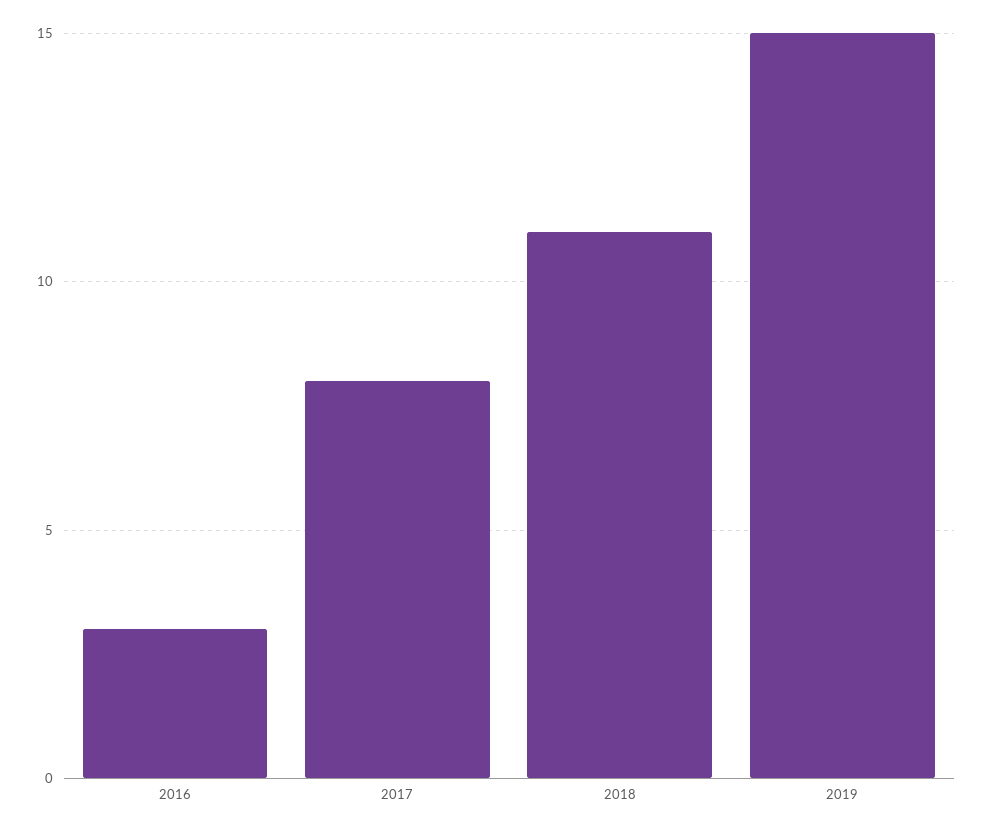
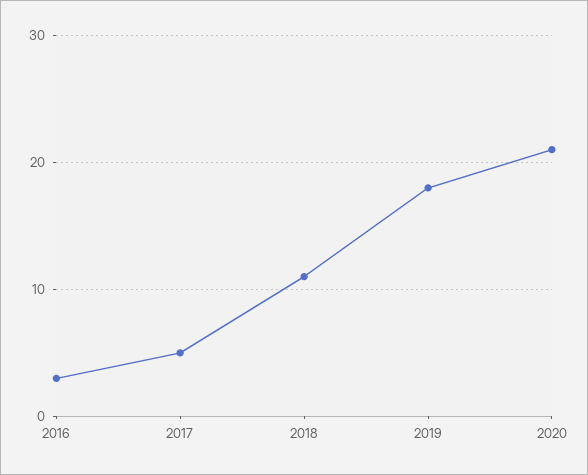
2017: 8 -> 5
2019: 15 -> 18
2020: none -> 21

